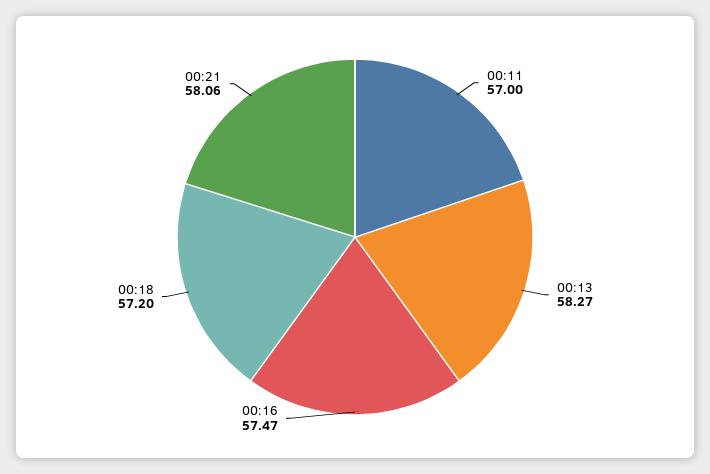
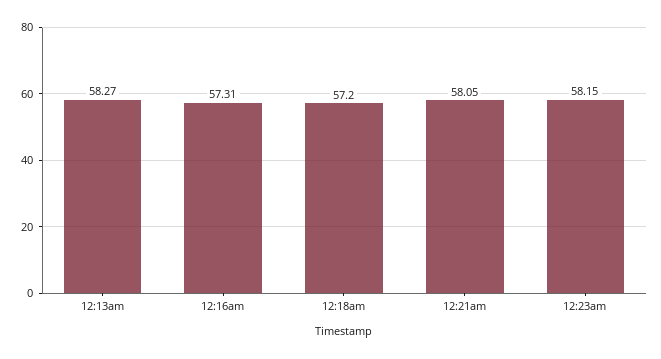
00:11: 57 -> none
00:16: 57.47 -> 57.31
00:21: 58.06 -> 58.05
12:23am: none -> 58.15

